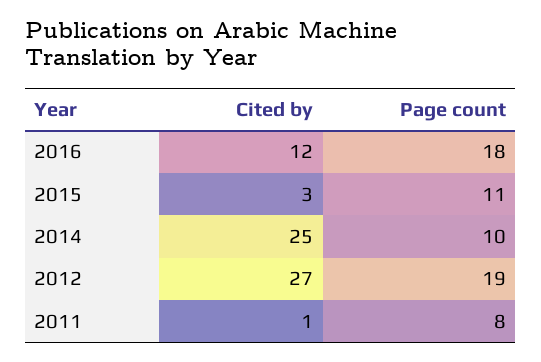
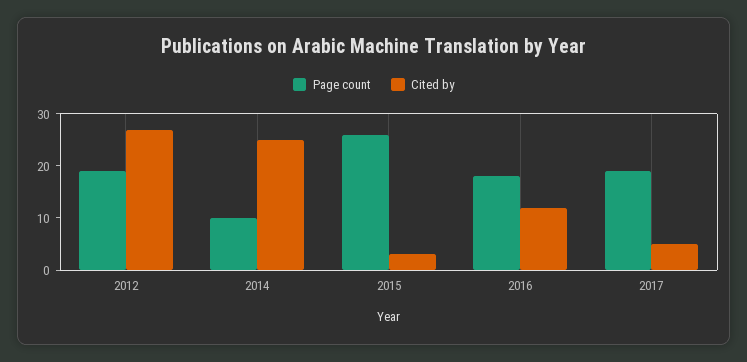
Page count, 2015: 11 -> 25
Cited by, 2011: 1 -> none
Page count, 2011: 8 -> none
Page count, 2017: none -> 20
Cited by, 2017: none -> 5

